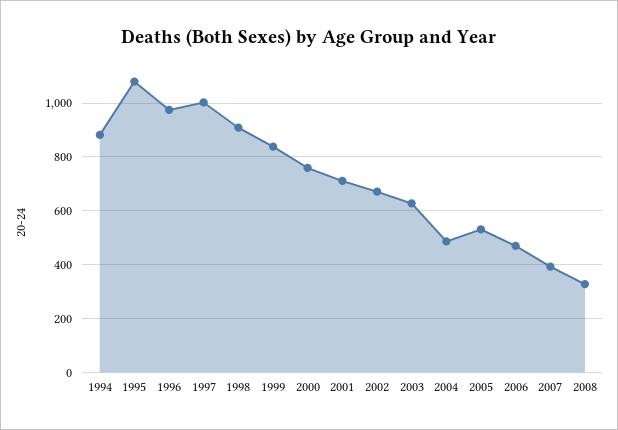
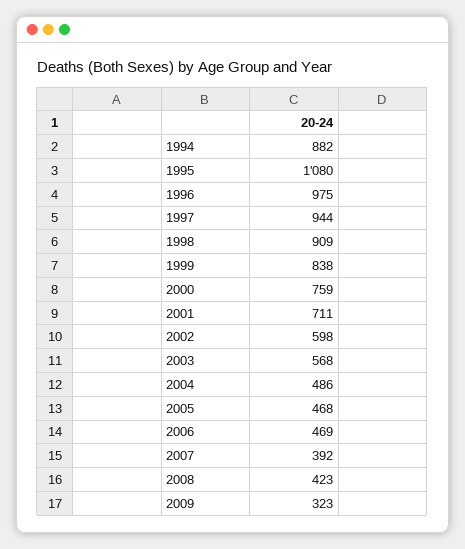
1997: 1000 -> 944
2002: 675 -> 598
2003: 625 -> 568
2005: 525 -> 468
2008: 325 -> 423
2009: none -> 323

